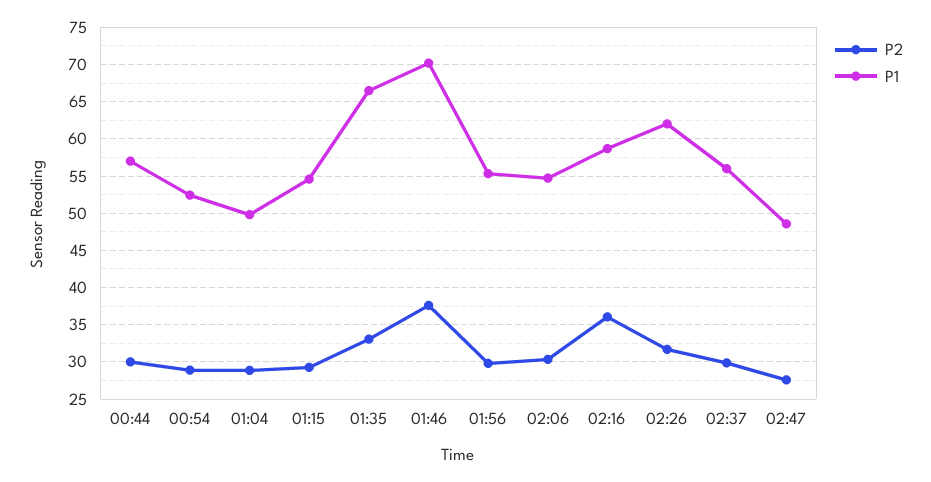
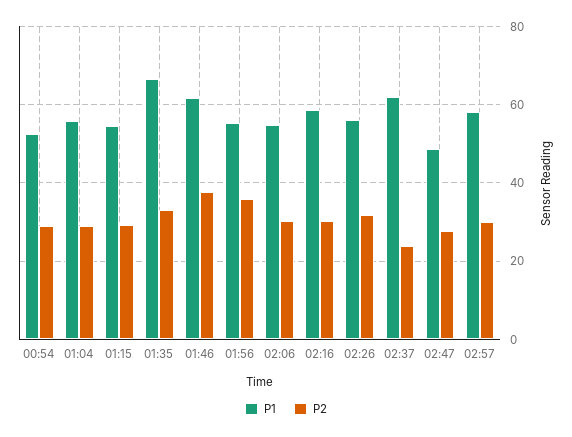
P2, 00:44: 30 -> none
P1, 00:44: 57 -> none
P1, 01:04: 50 -> 56
P1, 01:46: 70 -> 62
P2, 01:56: 30 -> 36
P2, 02:16: 36 -> 30
P1, 02:26: 62 -> 56
P2, 02:37: 30 -> 24
P1, 02:37: 56 -> 62
P1, 02:57: none -> 58
P2, 02:57: none -> 30

